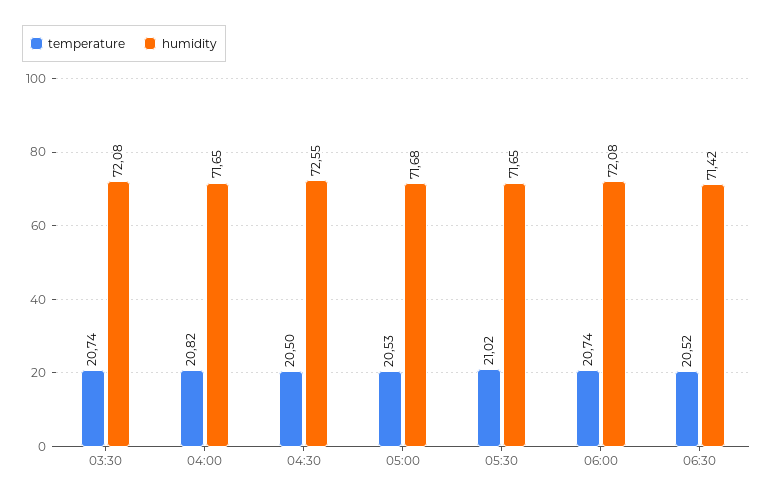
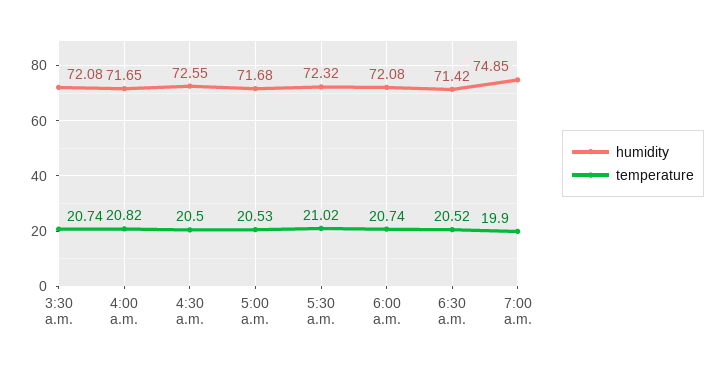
humidity, 05:30: 71.65 -> 72.32
humidity, 7:00 a.m.: none -> 74.85
temperature, 7:00 a.m.: none -> 19.9

